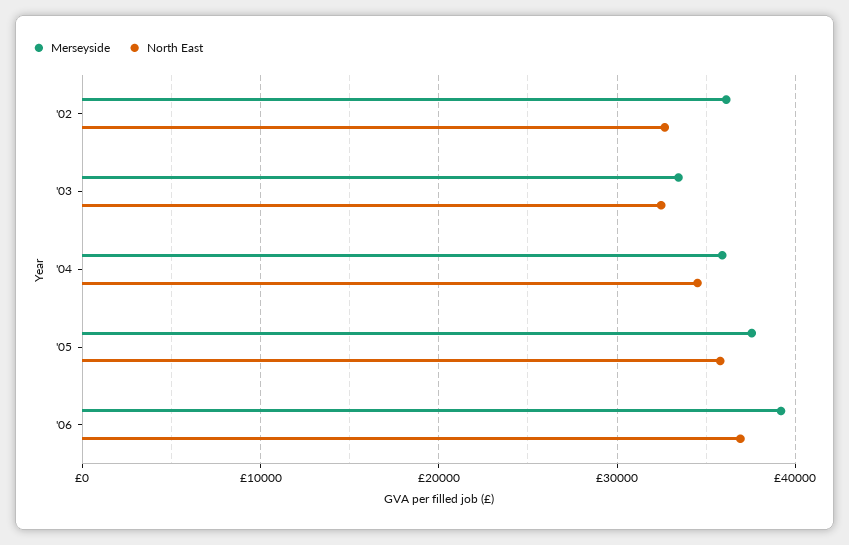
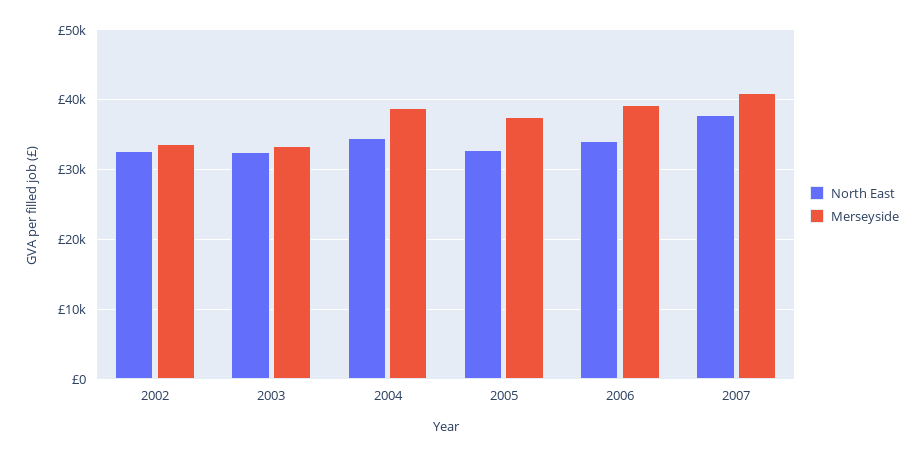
Merseyside, '02: 36000 -> 34000
Merseyside, '04: 36000 -> 39000
North East, '05: 36000 -> 33000
North East, '06: 37000 -> 34000
North East, 2007: none -> 38000
Merseyside, 2007: none -> 41000

